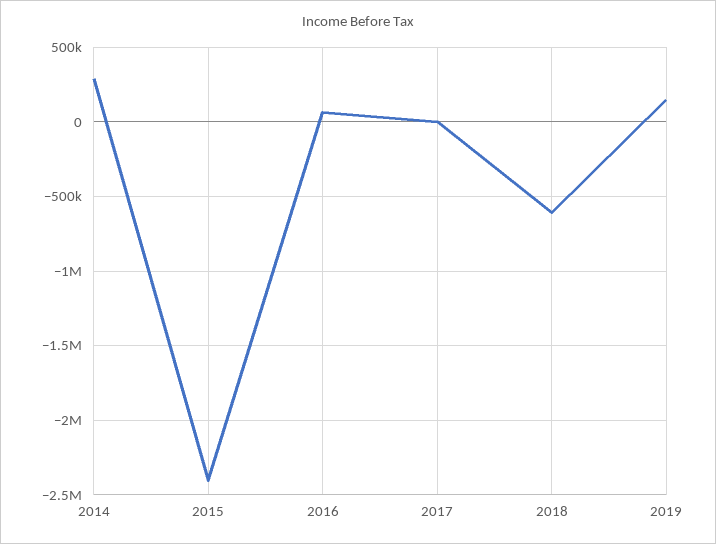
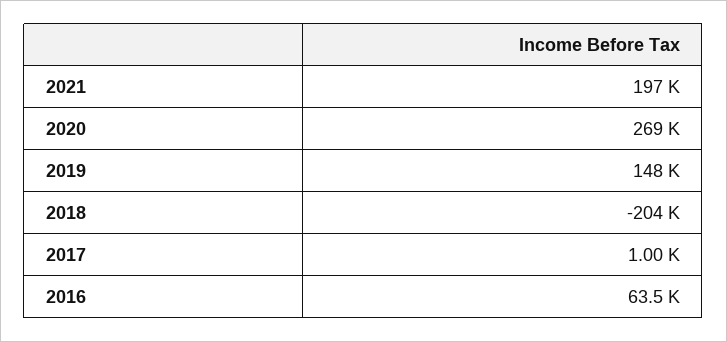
2014: 300000 -> none
2015: -2400000 -> none
2018: -600000 -> -204000
2021: none -> 197000
2020: none -> 269000

